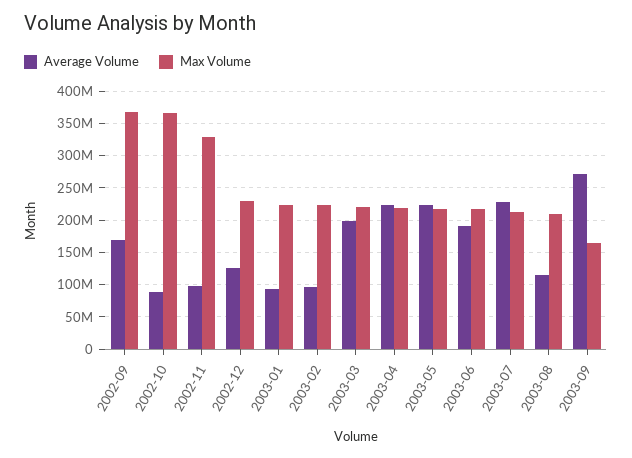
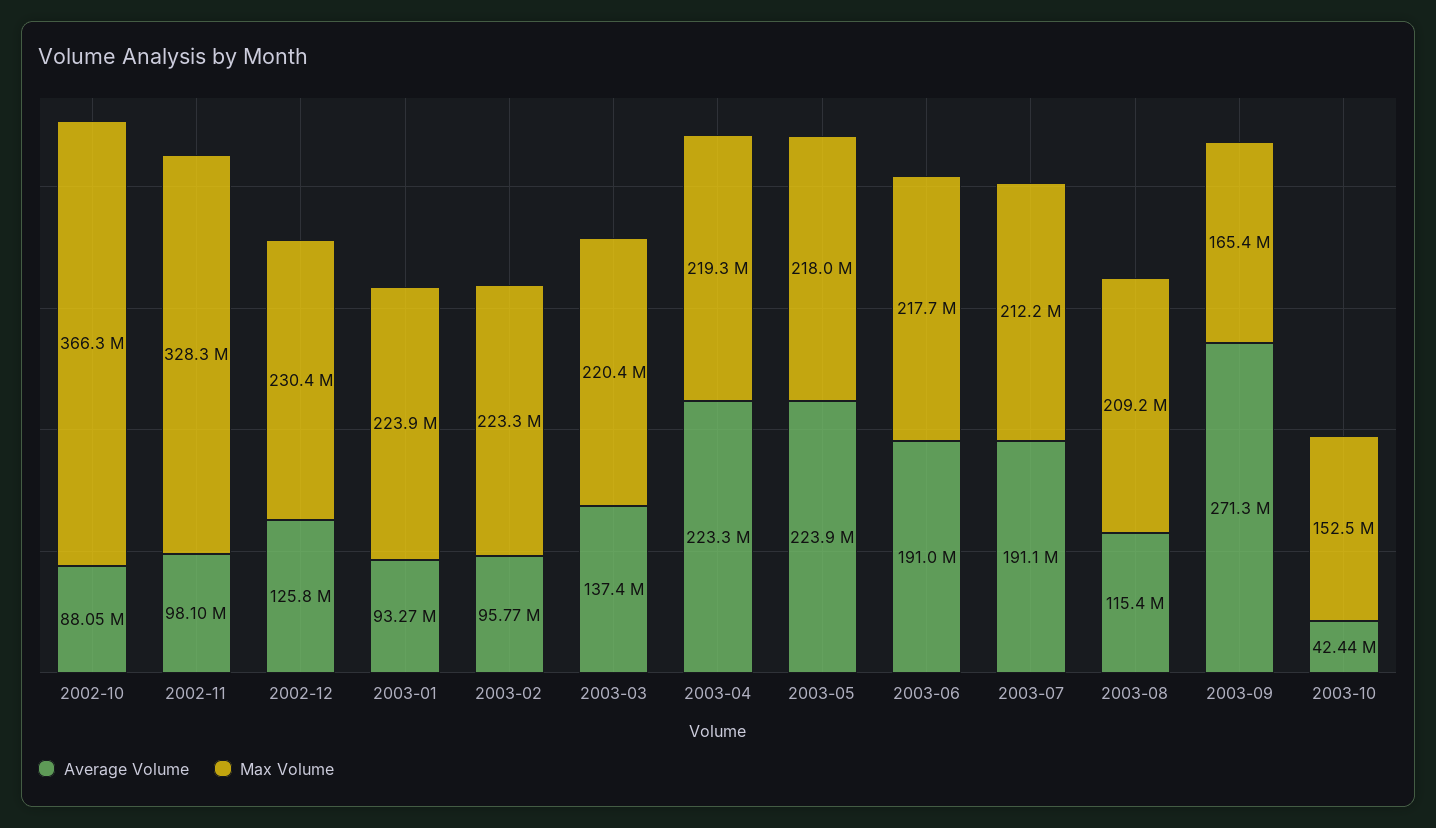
Average Volume, 2002-09: 170000000 -> none
Max Volume, 2002-09: 370000000 -> none
Average Volume, 2003-03: 200000000 -> 137400000
Average Volume, 2003-07: 230000000 -> 191100000
Average Volume, 2003-10: none -> 42440000
Max Volume, 2003-10: none -> 152500000

